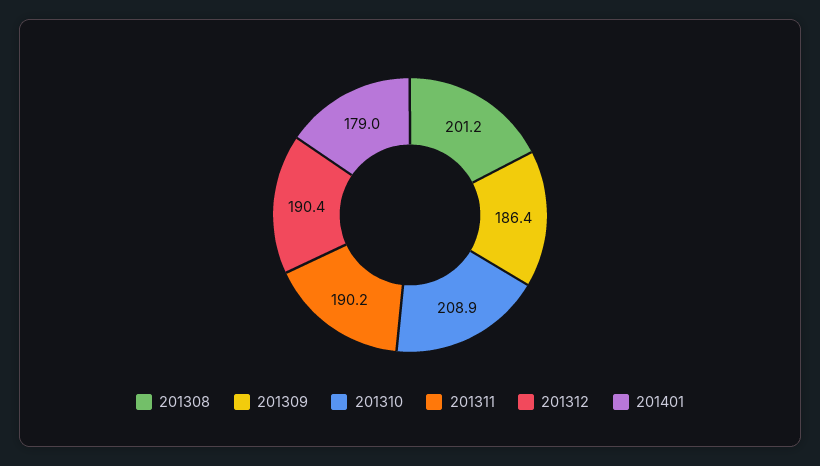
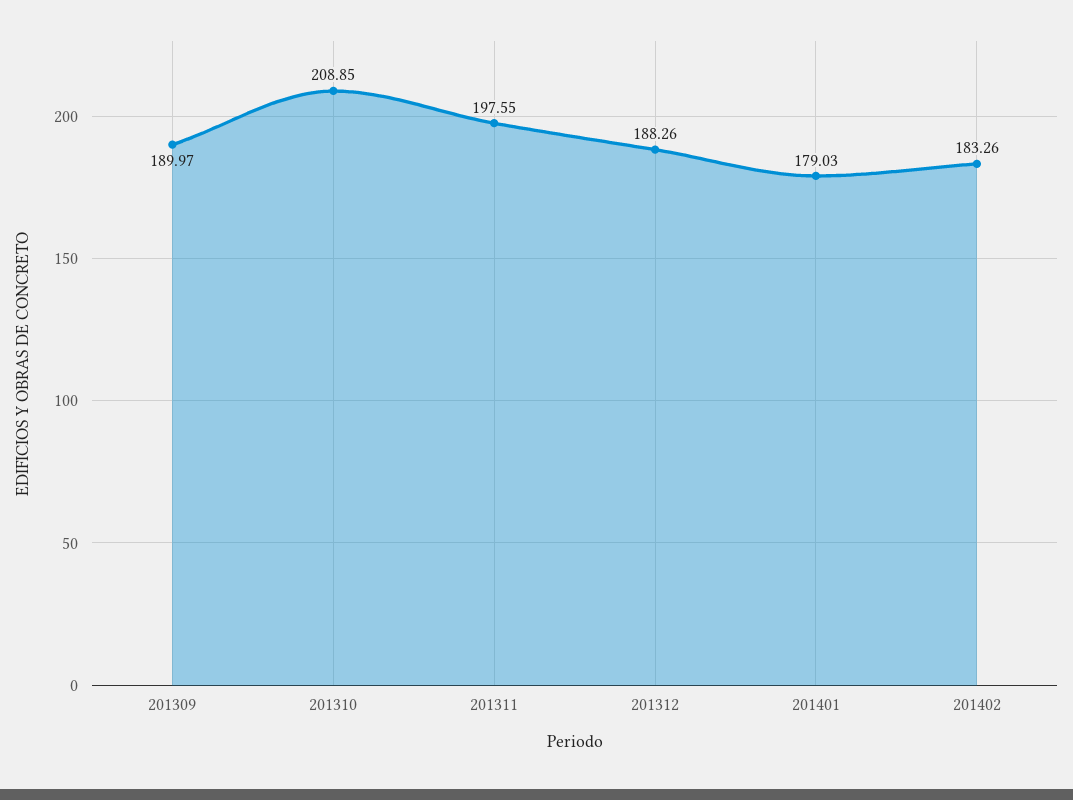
201308: 201.2 -> none
201309: 186.4 -> 189.97
201311: 190.2 -> 197.55
201312: 190.4 -> 188.26
201402: none -> 183.26

